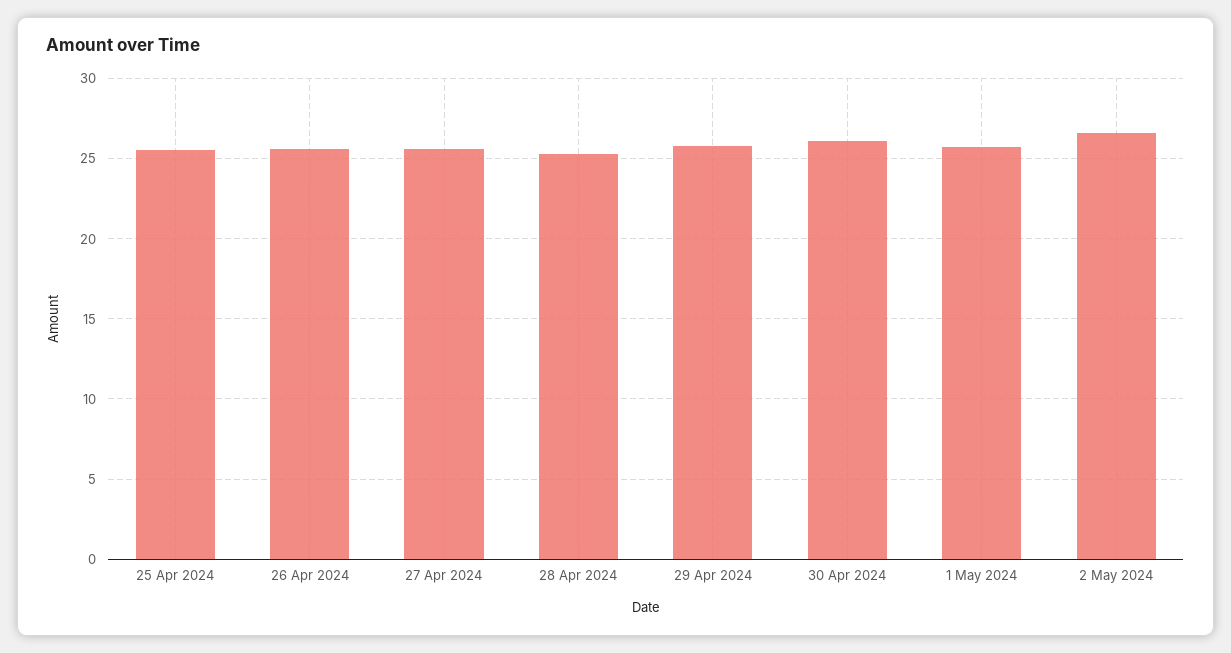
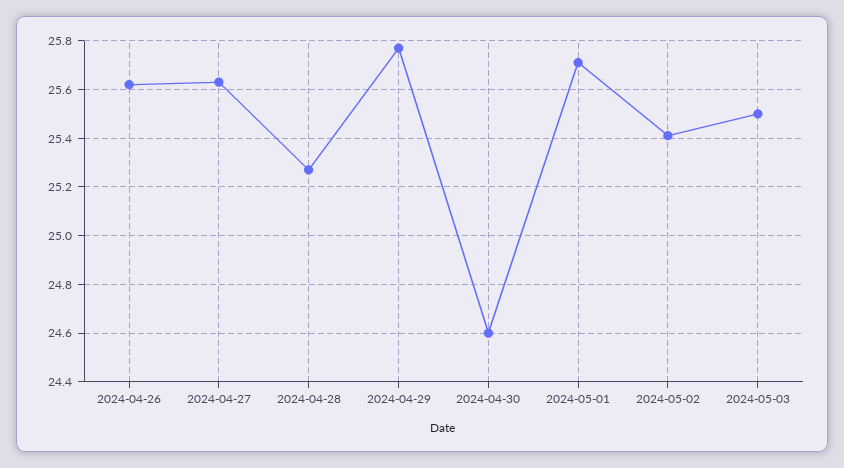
25 Apr 2024: 25.5 -> none
30 Apr 2024: 26 -> 24.6
2 May 2024: 26.5 -> 25.4
2024-05-03: none -> 25.5

